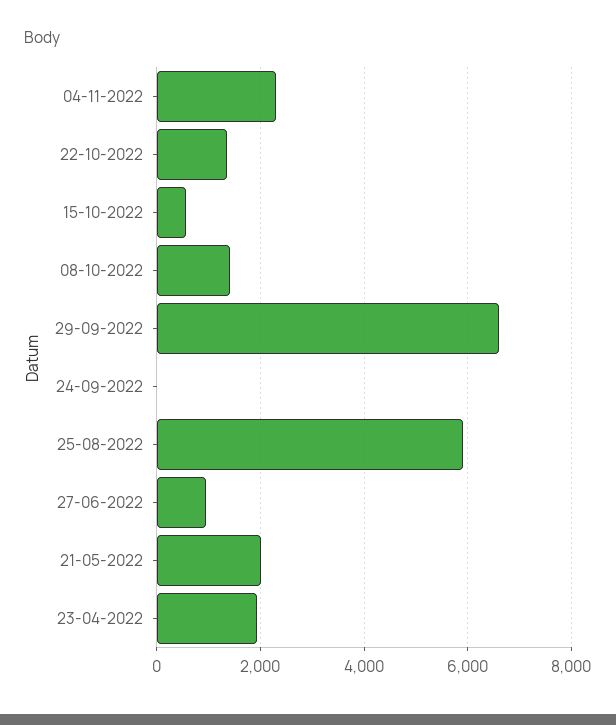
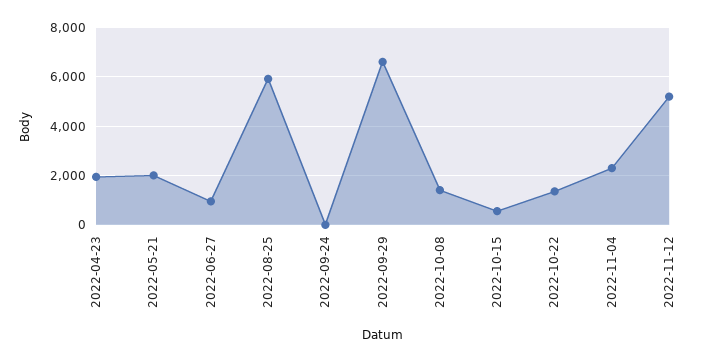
2022-11-12: none -> 5250

